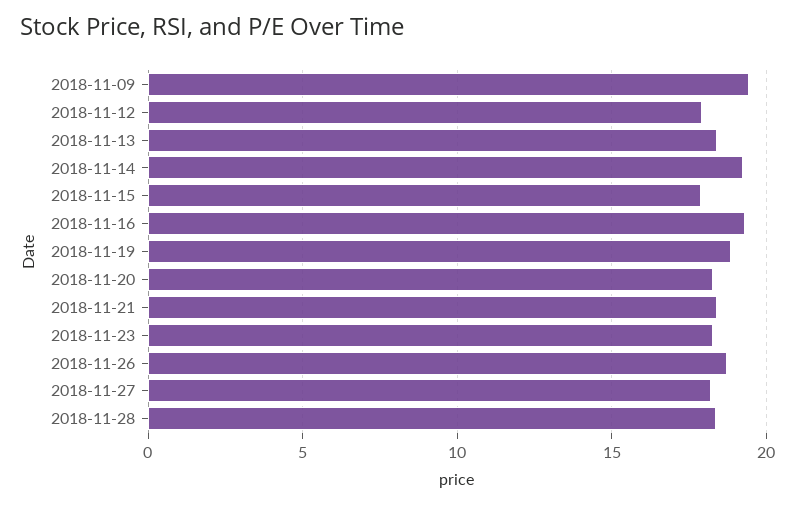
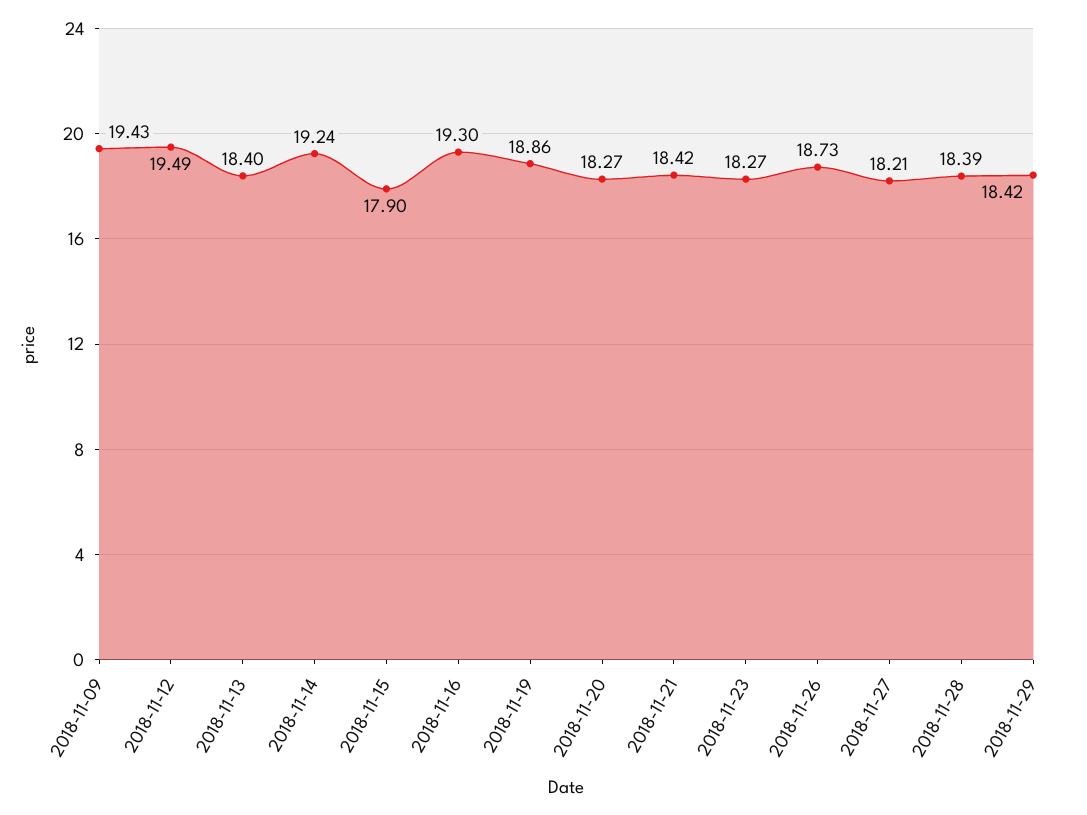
2018-11-12: 18 -> 19.49
2018-11-29: none -> 18.42

